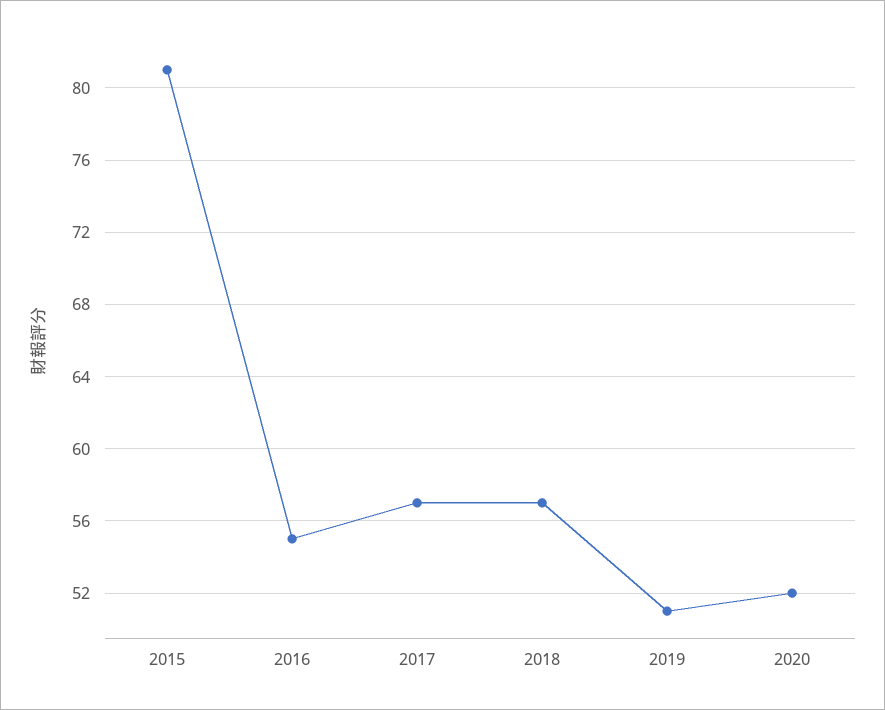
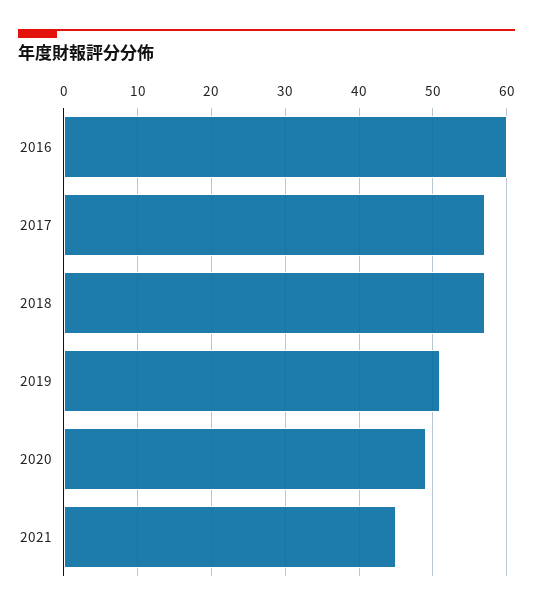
2015: 81 -> none
2016: 55 -> 60
2020: 52 -> 49
2021: none -> 45

